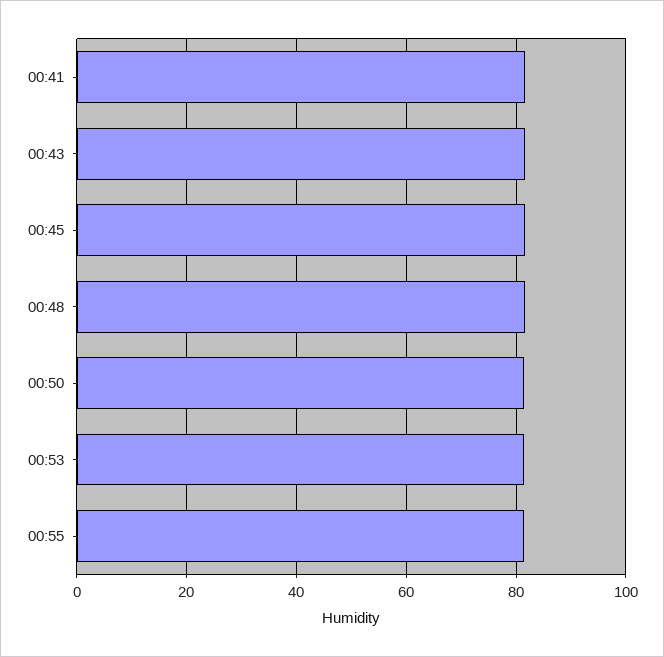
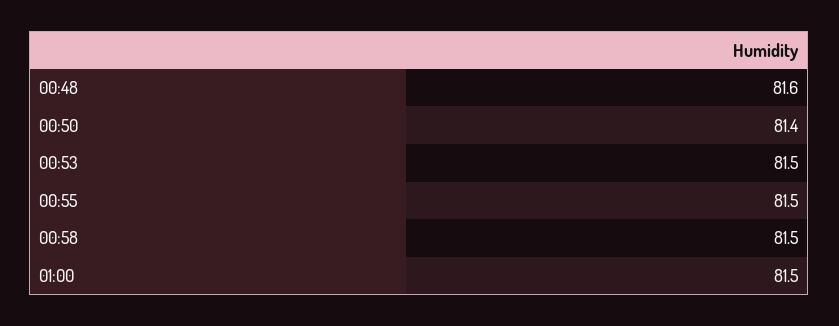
00:41: 82 -> none
00:43: 82 -> none
00:45: 82 -> none
00:58: none -> 81.5
01:00: none -> 81.5

